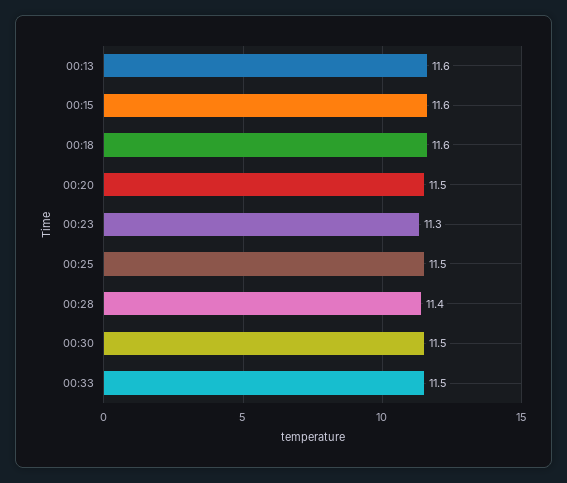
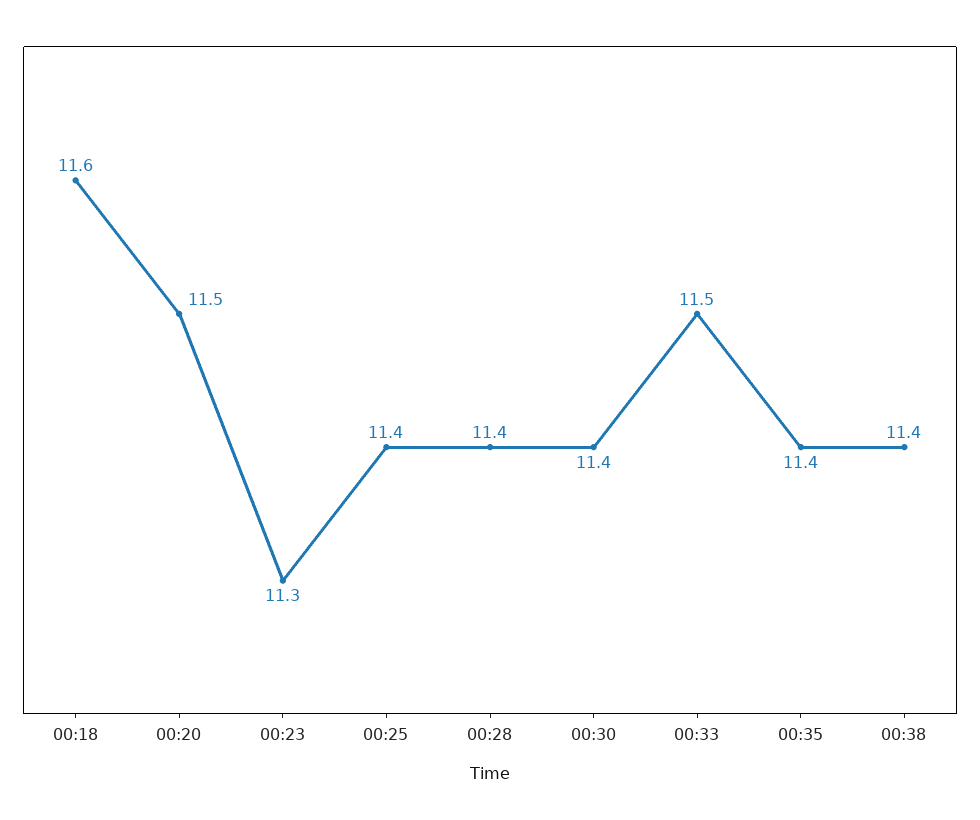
00:13: 11.6 -> none
00:15: 11.6 -> none
00:25: 11.5 -> 11.4
00:30: 11.5 -> 11.4
00:35: none -> 11.4
00:38: none -> 11.4

